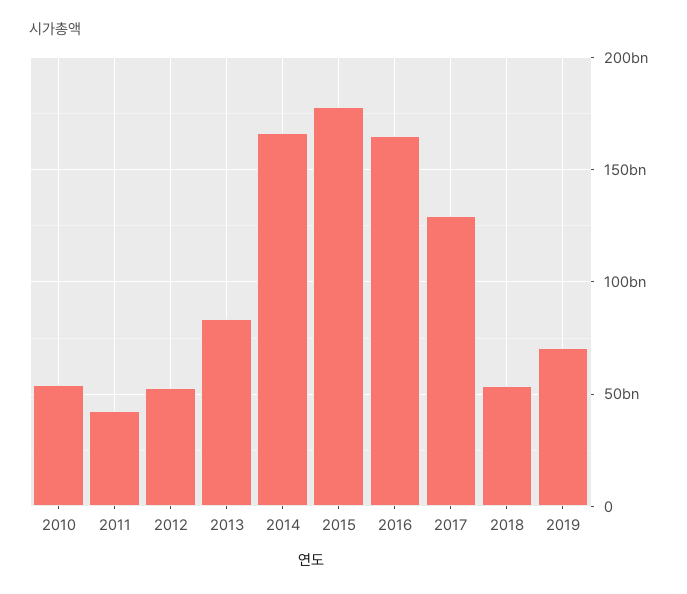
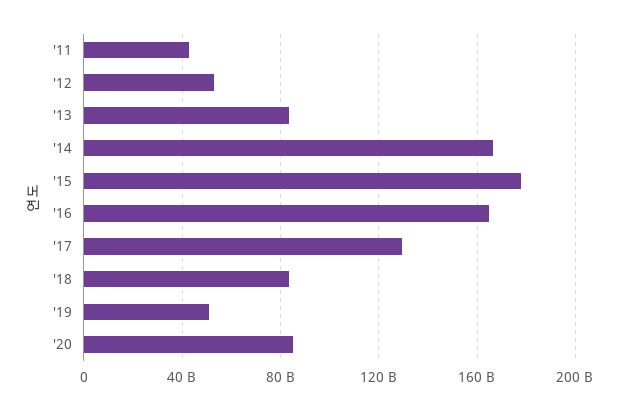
2010: 55000000000 -> none
2018: 55000000000 -> 85000000000
2019: 70000000000 -> 50000000000
'20: none -> 85000000000

